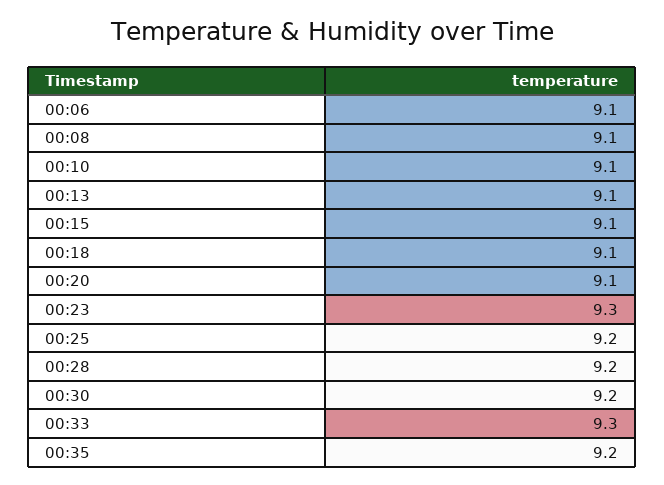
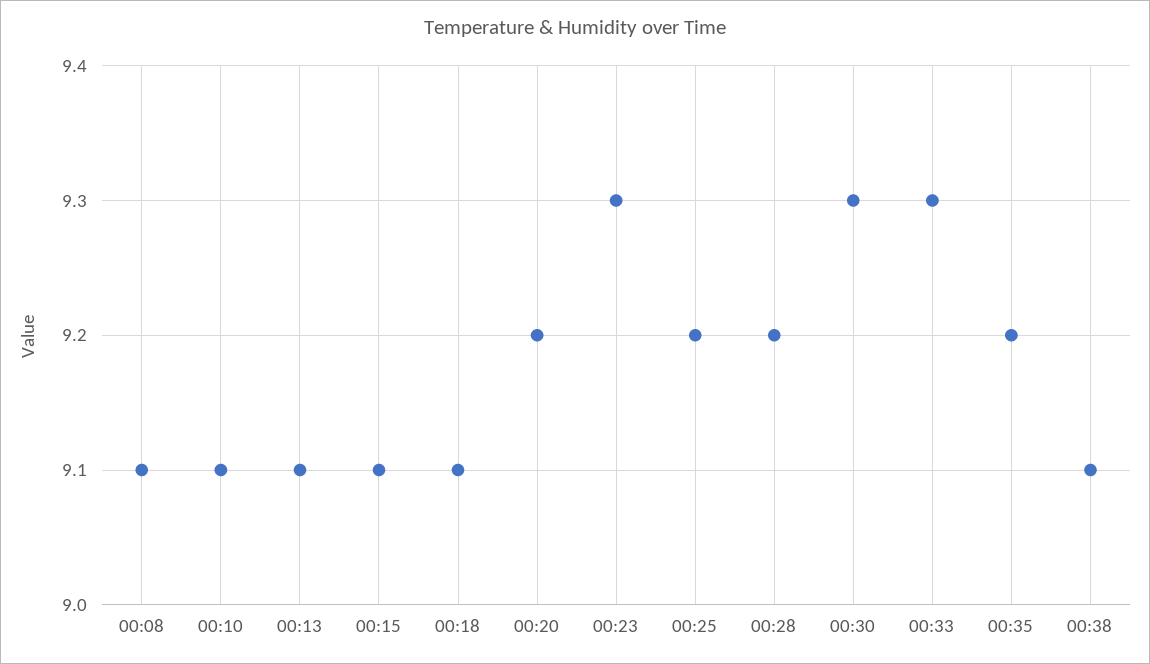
00:06: 9.1 -> none
00:20: 9.1 -> 9.2
00:30: 9.2 -> 9.3
00:38: none -> 9.1

